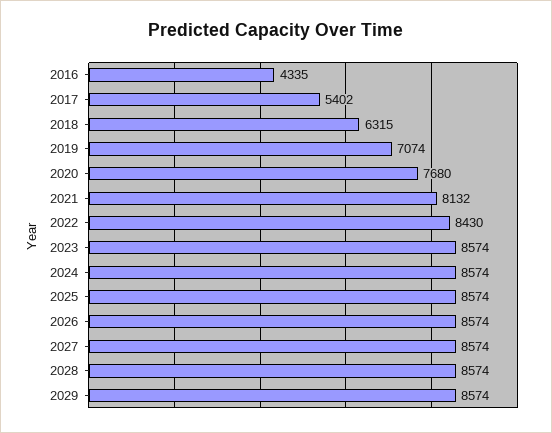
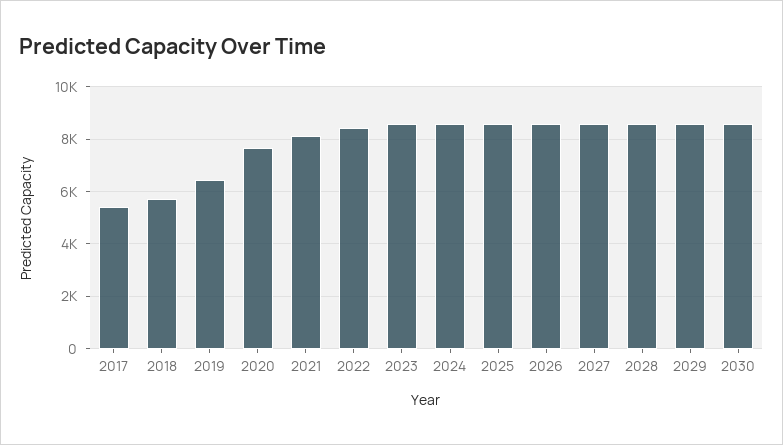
2016: 4335 -> none
2018: 6315 -> 5750
2019: 7074 -> 6500
2030: none -> 8500

